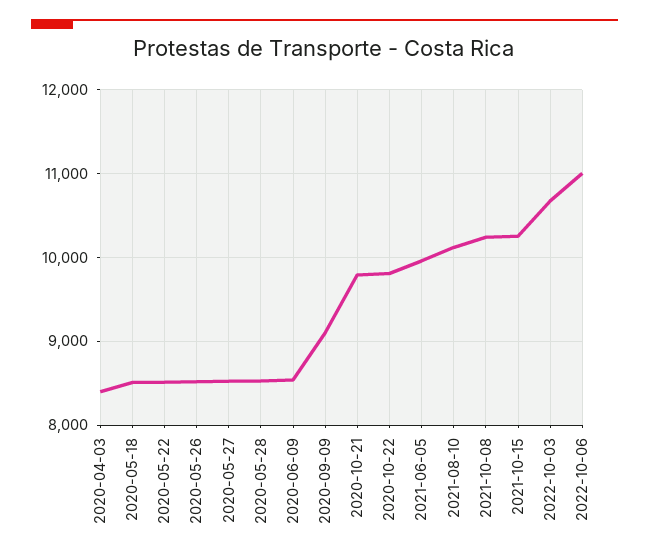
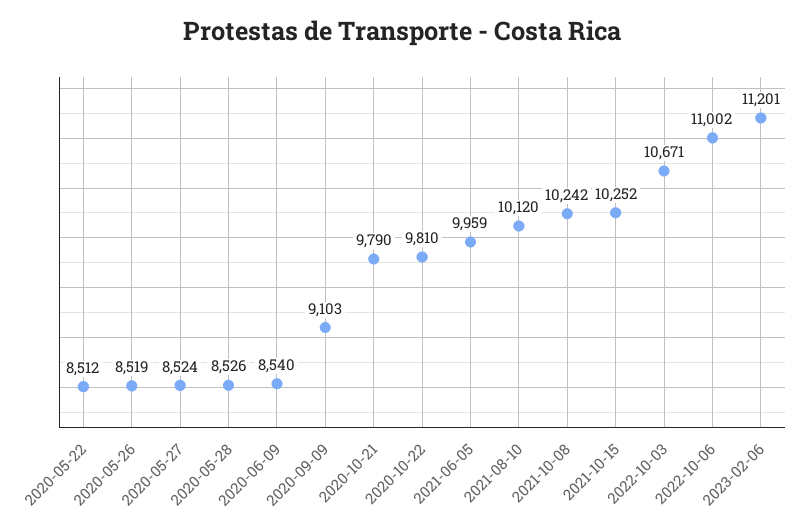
2020-04-03: 8400 -> none
2020-05-18: 8500 -> none
2023-02-06: none -> 11201

